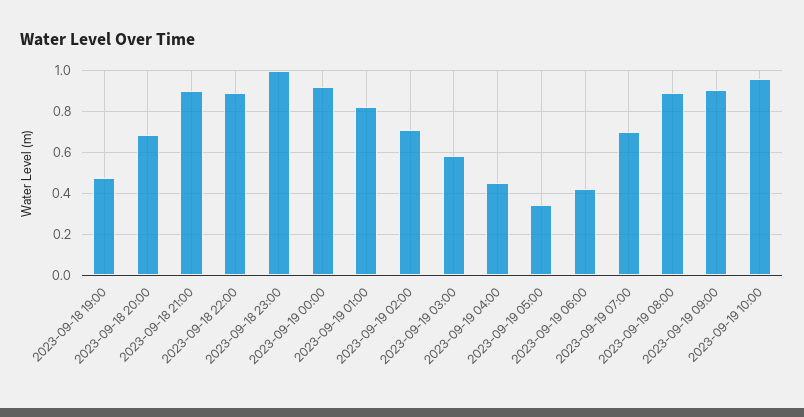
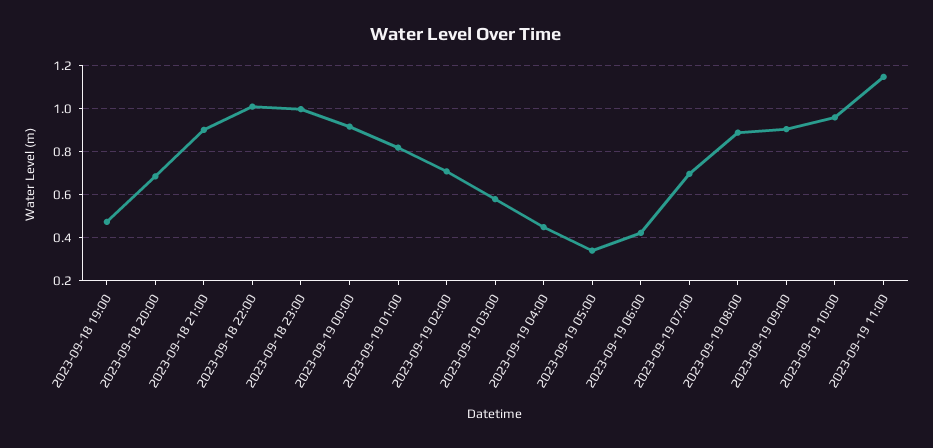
2023-09-18 22:00: 0.9 -> 1
2023-09-19 11:00: none -> 1.15

